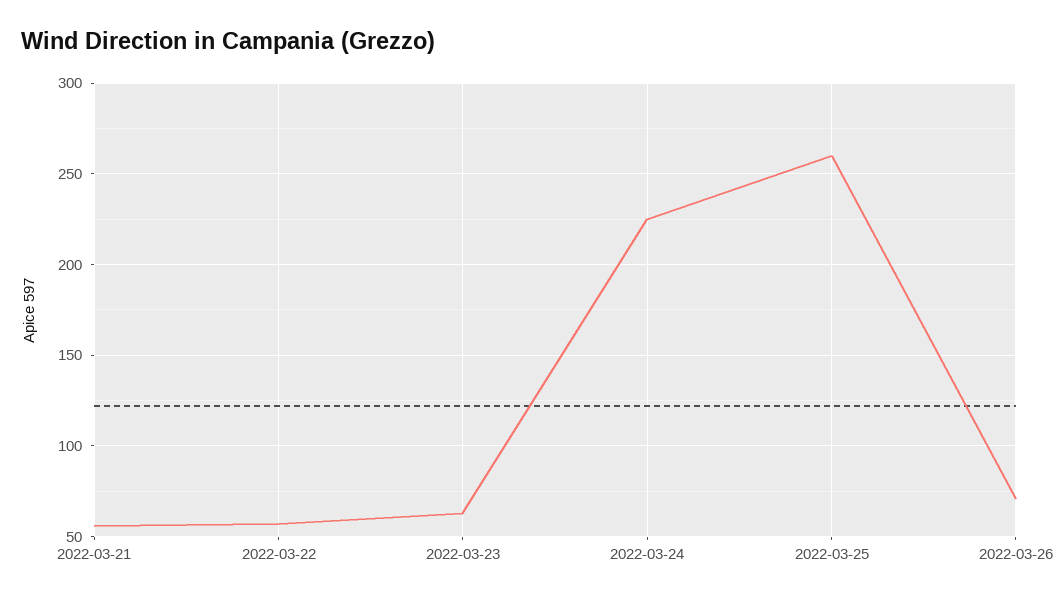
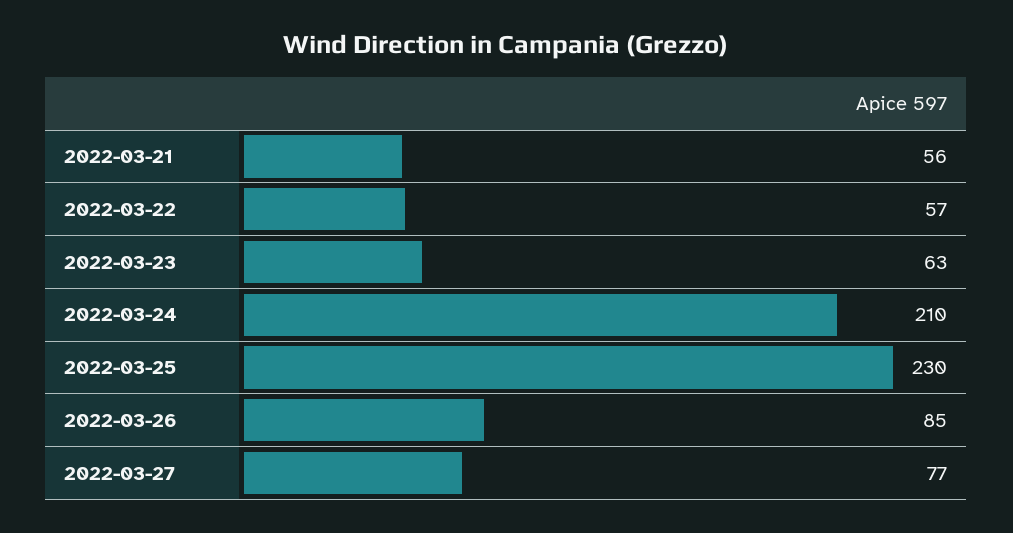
2022-03-24: 225 -> 210
2022-03-25: 260 -> 230
2022-03-26: 70 -> 85
2022-03-27: none -> 77

